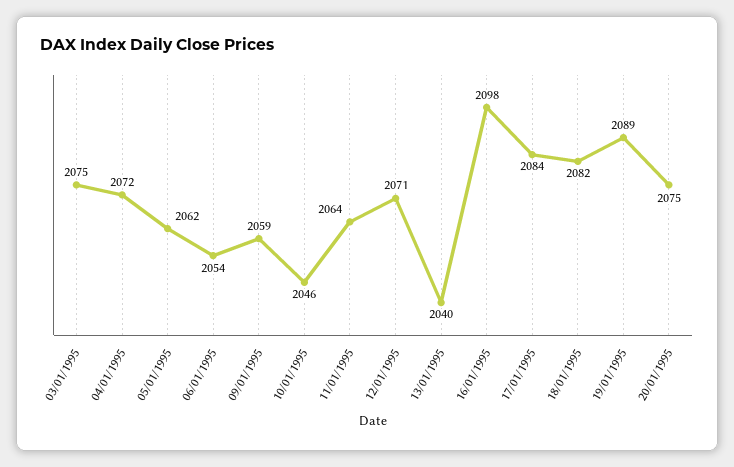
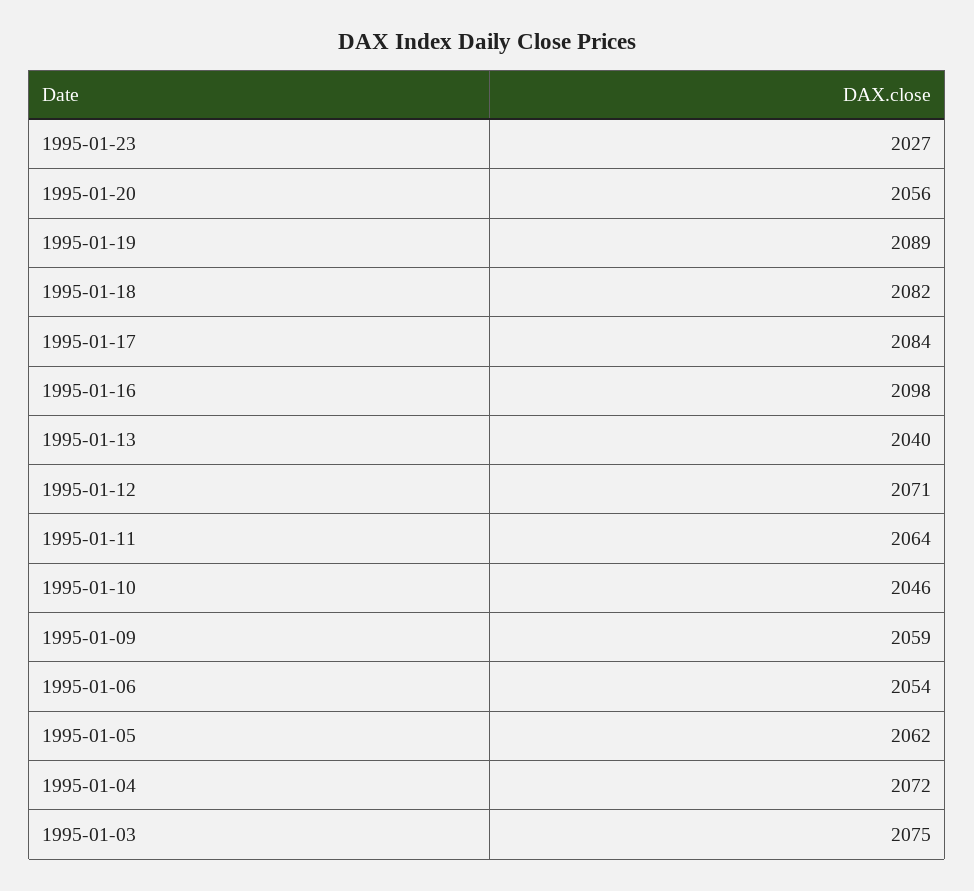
20/01/1995: 2075 -> 2056
1995-01-23: none -> 2027

